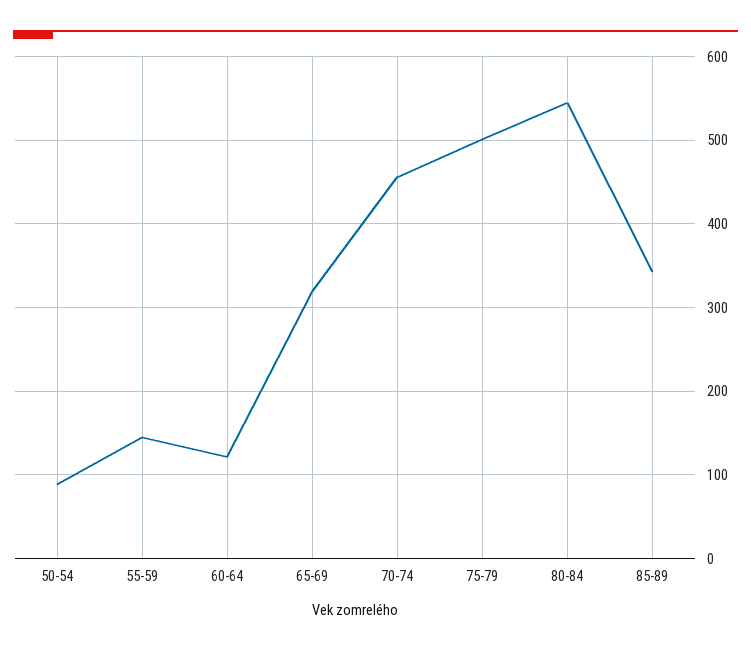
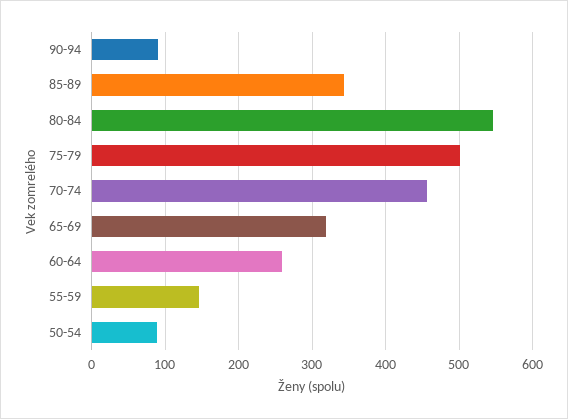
60-64: 120 -> 260
90-94: none -> 90

